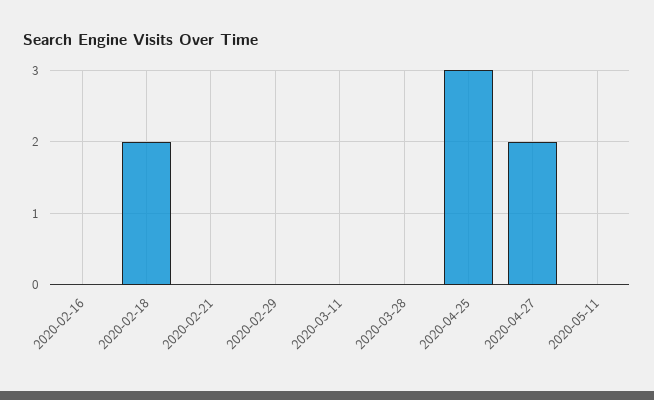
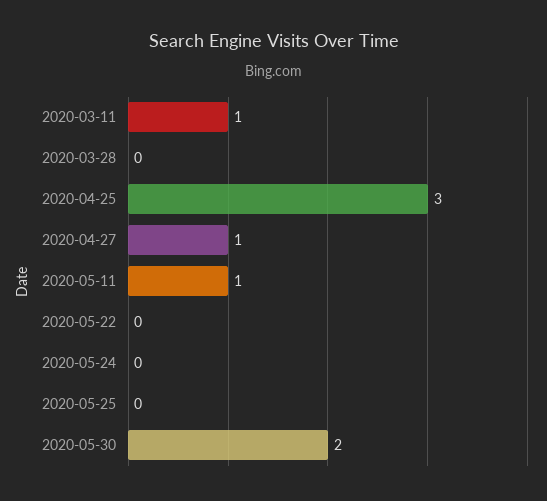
2020-02-16: 0 -> none
2020-02-18: 2 -> none
2020-02-21: 0 -> none
2020-02-29: 0 -> none
2020-03-11: 0 -> 1
2020-04-27: 2 -> 1
2020-05-11: 0 -> 1
2020-05-22: none -> 0
2020-05-24: none -> 0
2020-05-25: none -> 0
2020-05-30: none -> 2

